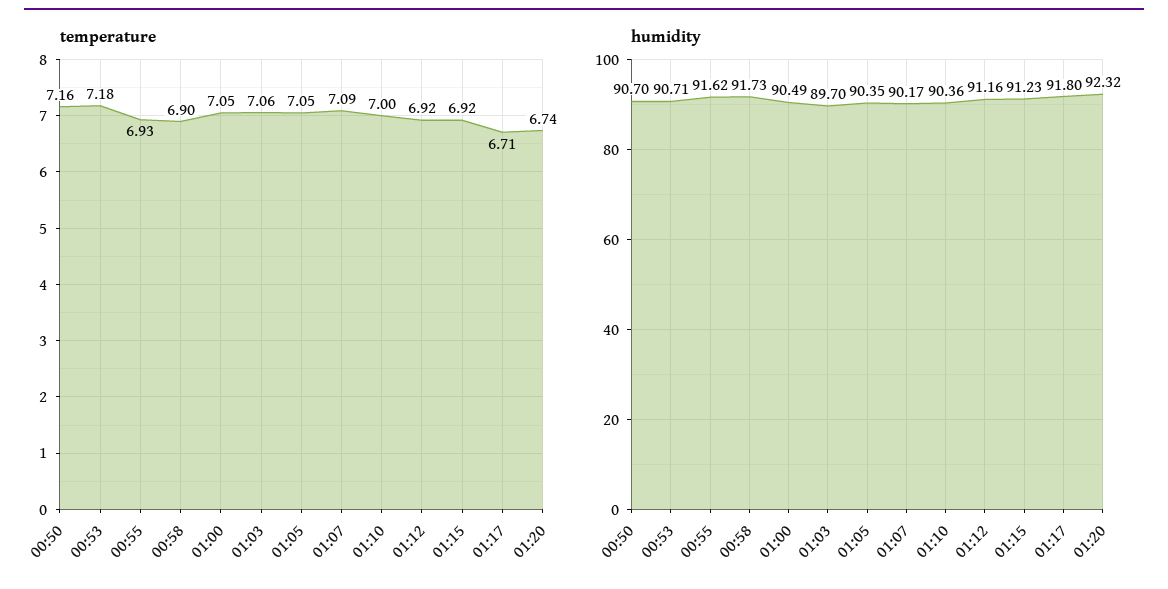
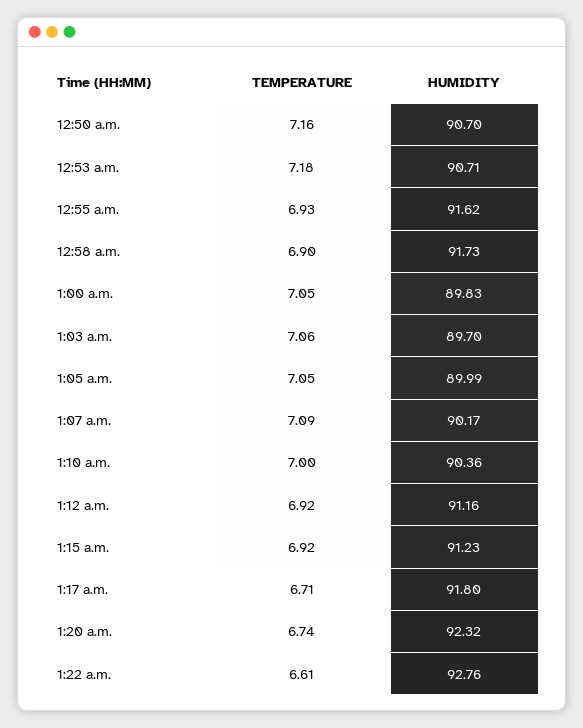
humidity, 01:00: 90.49 -> 89.83
humidity, 01:05: 90.35 -> 89.99
temperature, 1:22 a.m.: none -> 6.61
humidity, 1:22 a.m.: none -> 92.76

